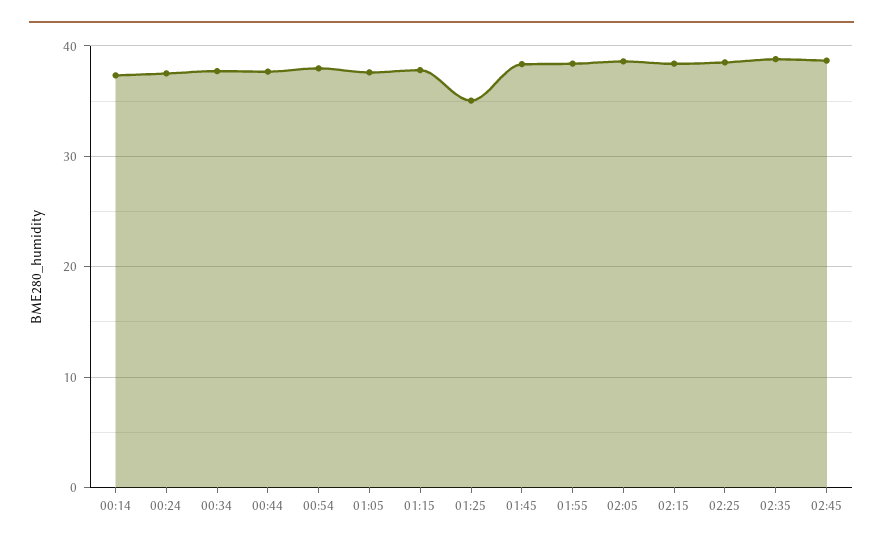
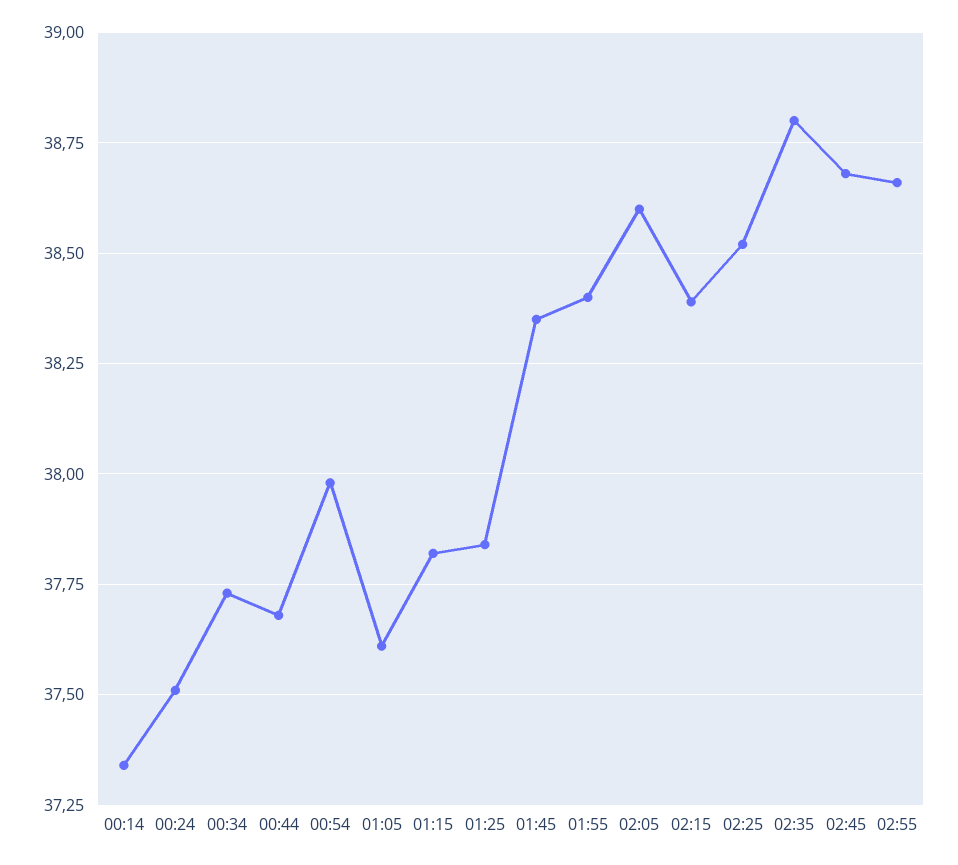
01:25: 35 -> 37.85
02:55: none -> 38.65

